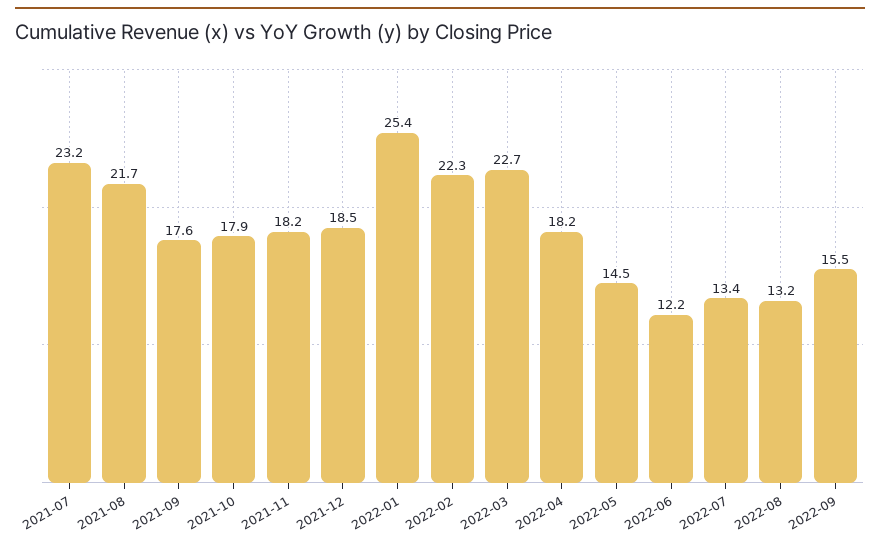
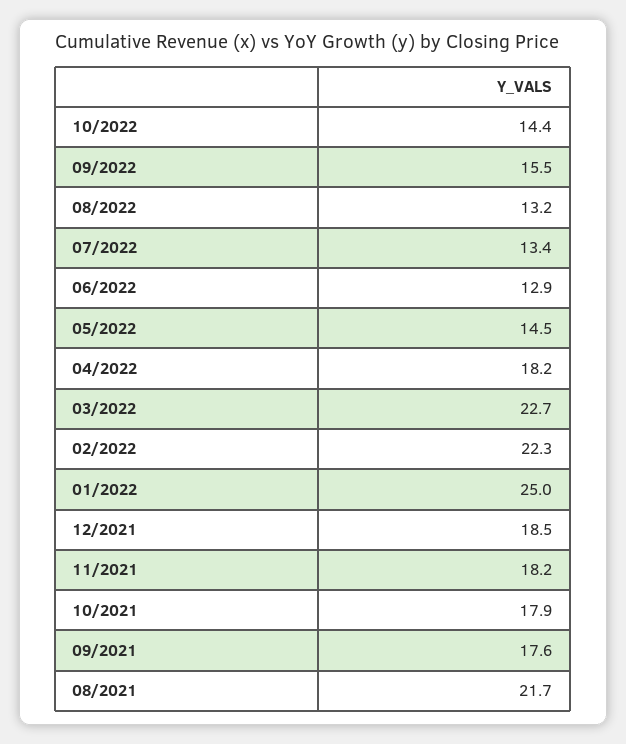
2021-07: 23.2 -> none
2022-01: 25.4 -> 25
2022-06: 12.2 -> 12.9
10/2022: none -> 14.4

